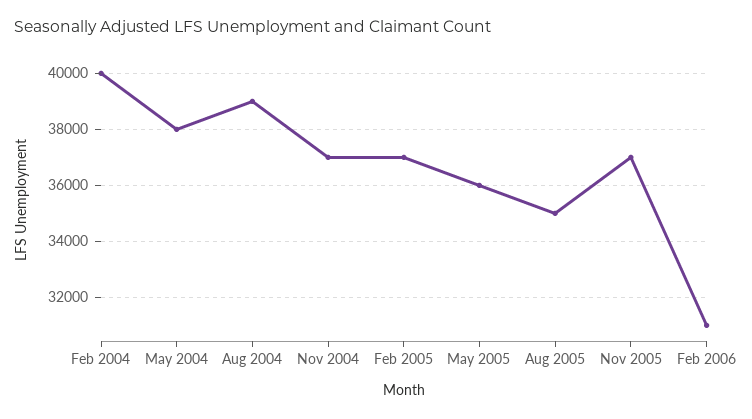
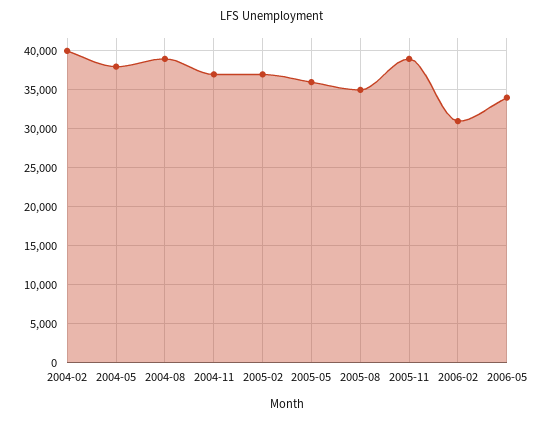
Nov 2005: 37000 -> 39000
2006-05: none -> 34000

